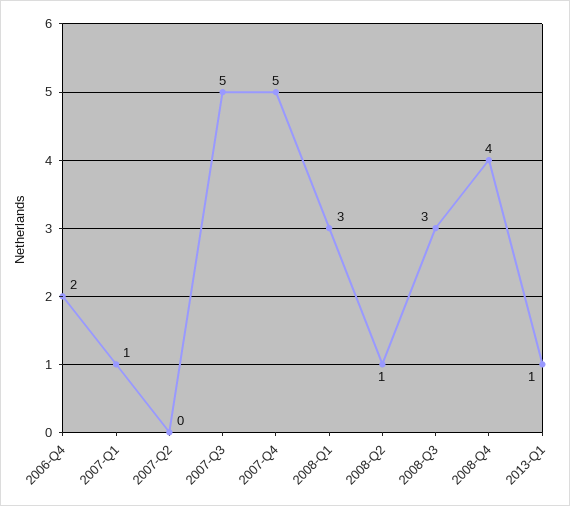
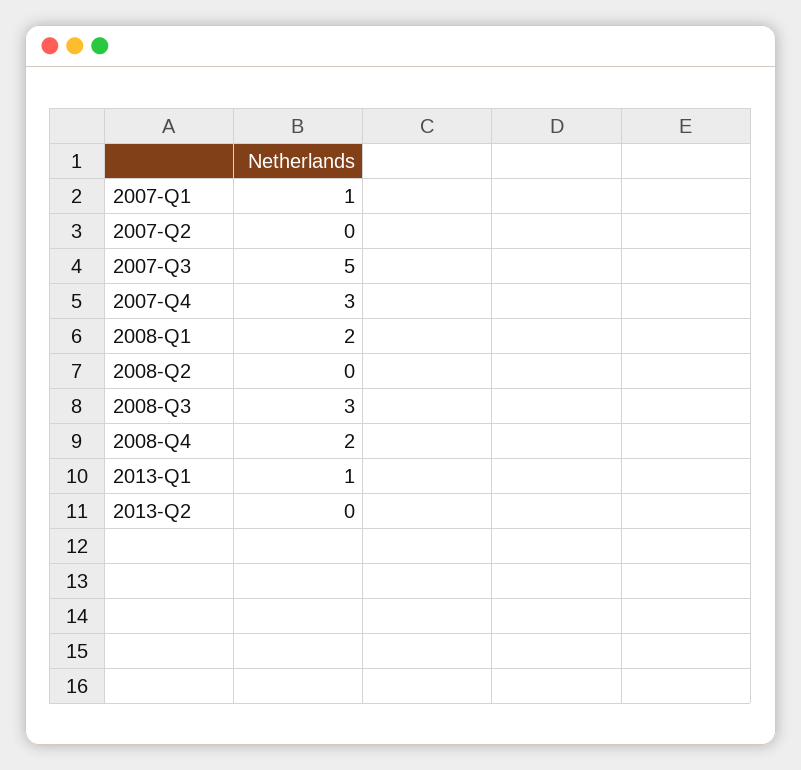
2006-Q4: 2 -> none
2007-Q4: 5 -> 3
2008-Q1: 3 -> 2
2008-Q2: 1 -> 0
2008-Q4: 4 -> 2
2013-Q2: none -> 0

